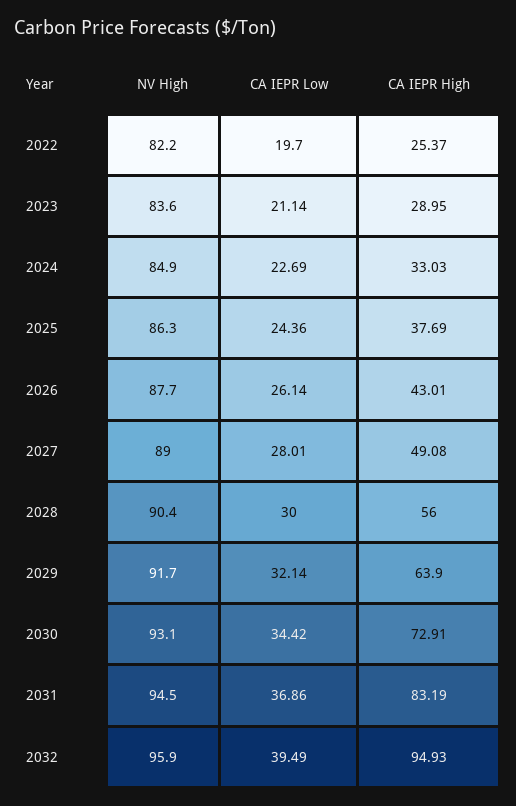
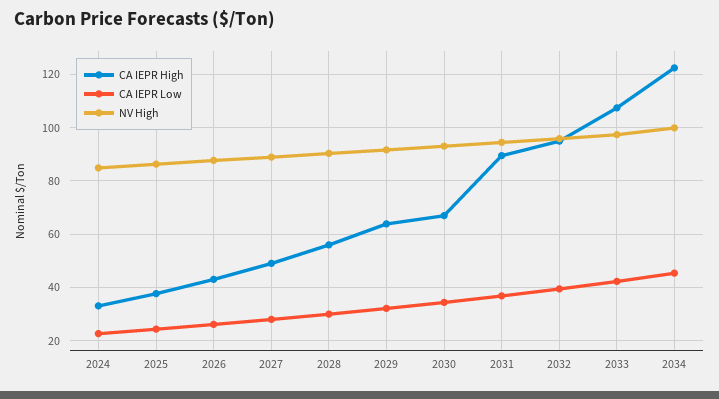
NV High, 2022: 82.2 -> none
CA IEPR Low, 2022: 19.7 -> none
CA IEPR High, 2022: 25.37 -> none
NV High, 2023: 83.6 -> none
CA IEPR Low, 2023: 21.14 -> none
CA IEPR High, 2023: 28.95 -> none
CA IEPR High, 2030: 72.91 -> 67.5
CA IEPR High, 2031: 83.19 -> 90
CA IEPR High, 2033: none -> 107.5
CA IEPR Low, 2033: none -> 42.5
NV High, 2033: none -> 97.5
CA IEPR High, 2034: none -> 122.5
CA IEPR Low, 2034: none -> 45
NV High, 2034: none -> 100

